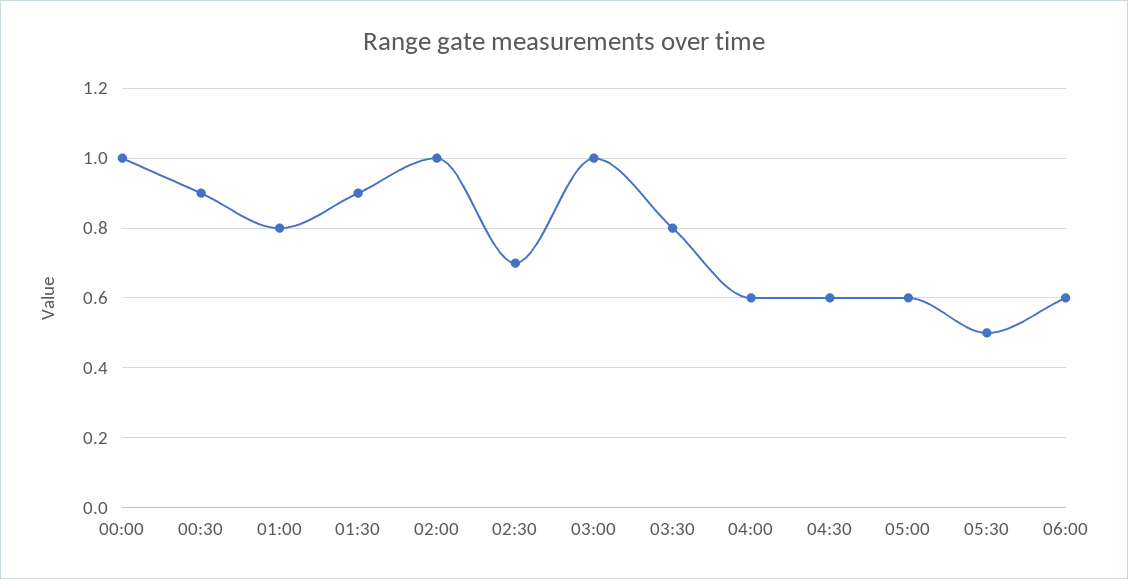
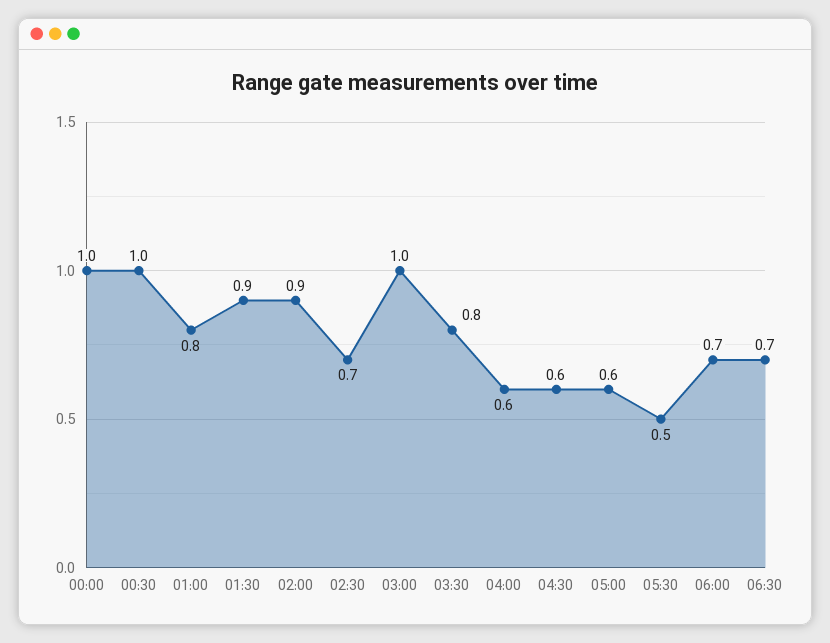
00:30: 0.9 -> 1
02:00: 1 -> 0.9
06:00: 0.6 -> 0.7
06:30: none -> 0.7

